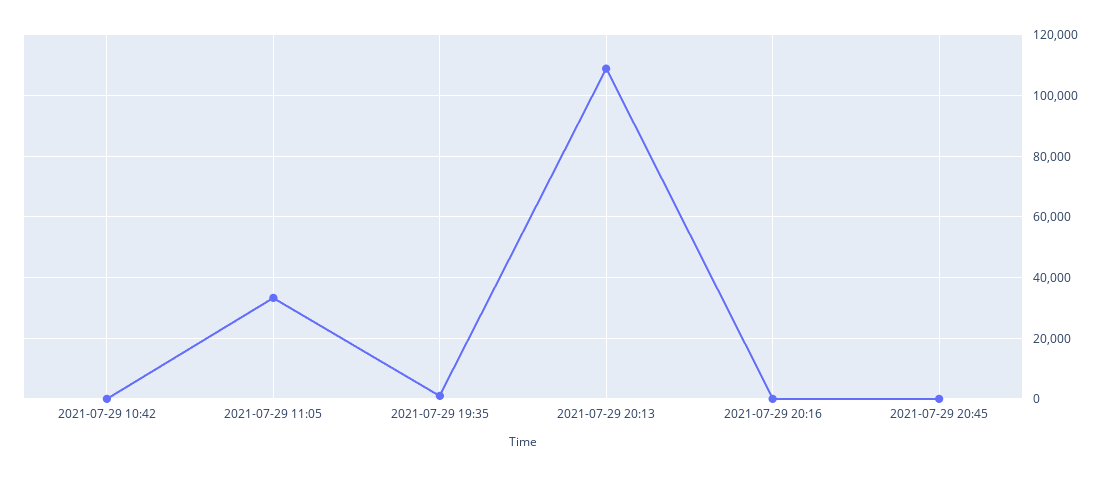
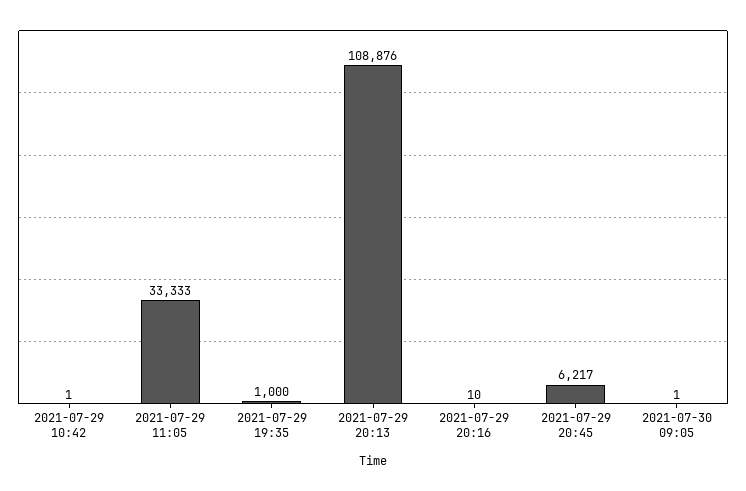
2021-07-29 20:45: 0 -> 6217
2021-07-30 09:05: none -> 1

